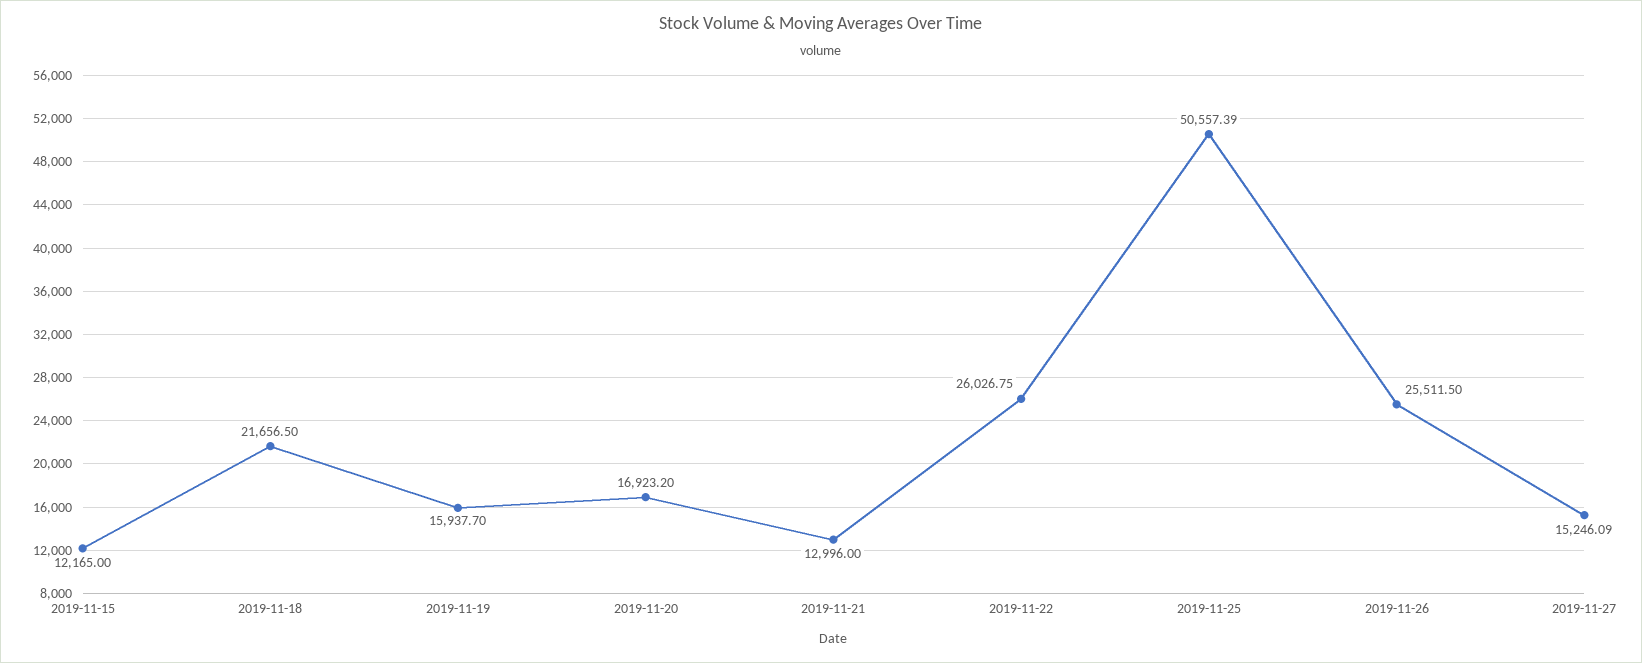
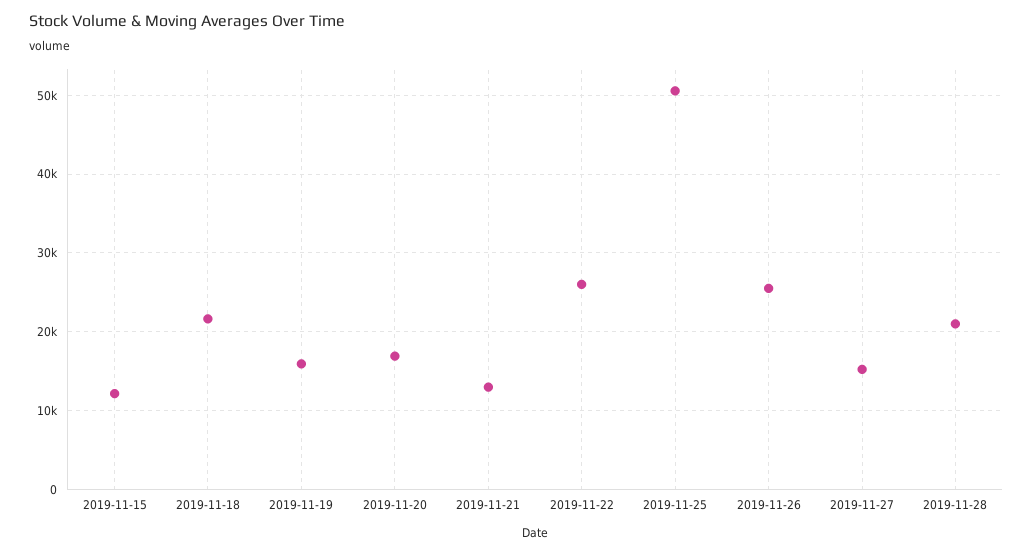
2019-11-28: none -> 21000

